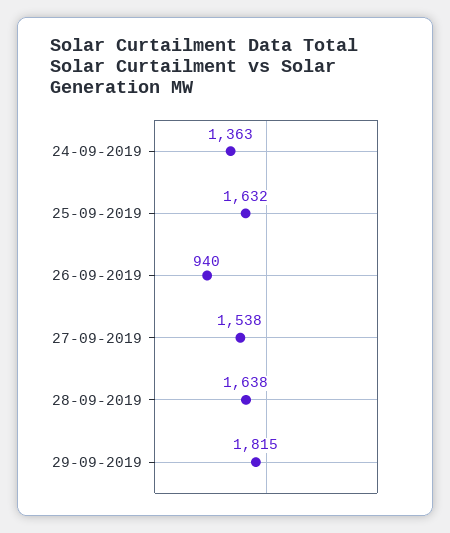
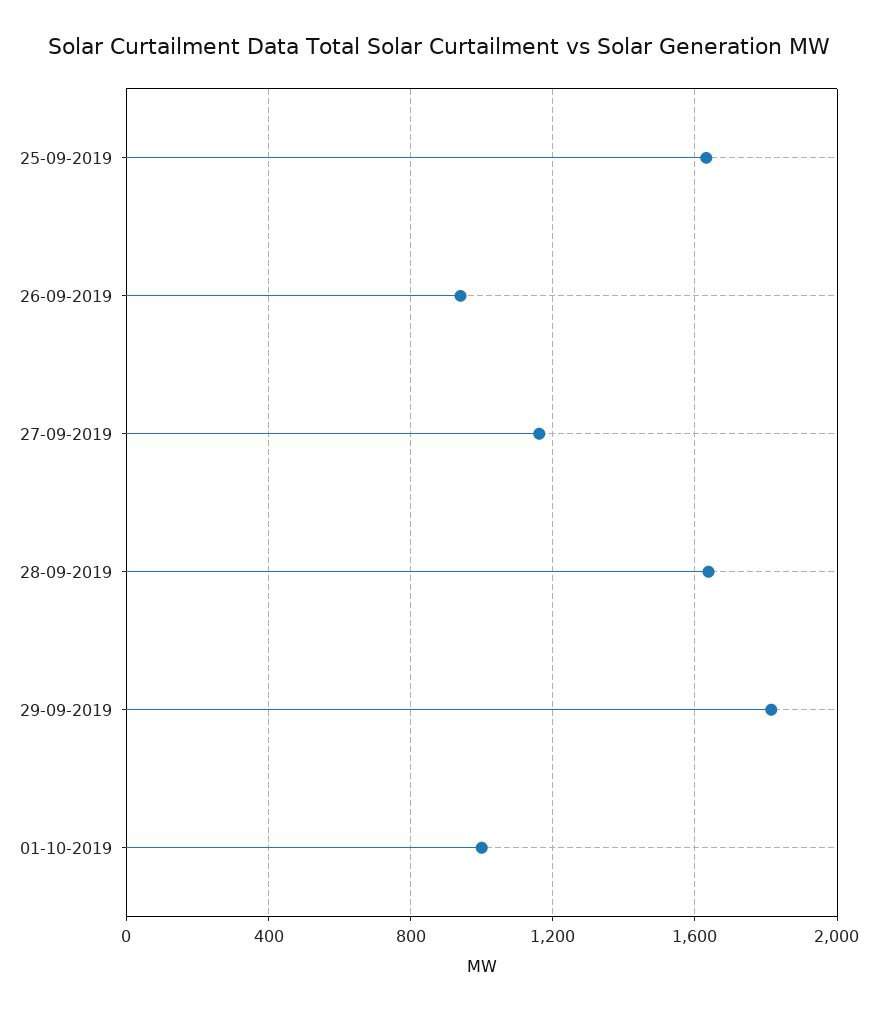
24-09-2019: 1363 -> none
27-09-2019: 1538 -> 1150
01-10-2019: none -> 1000

